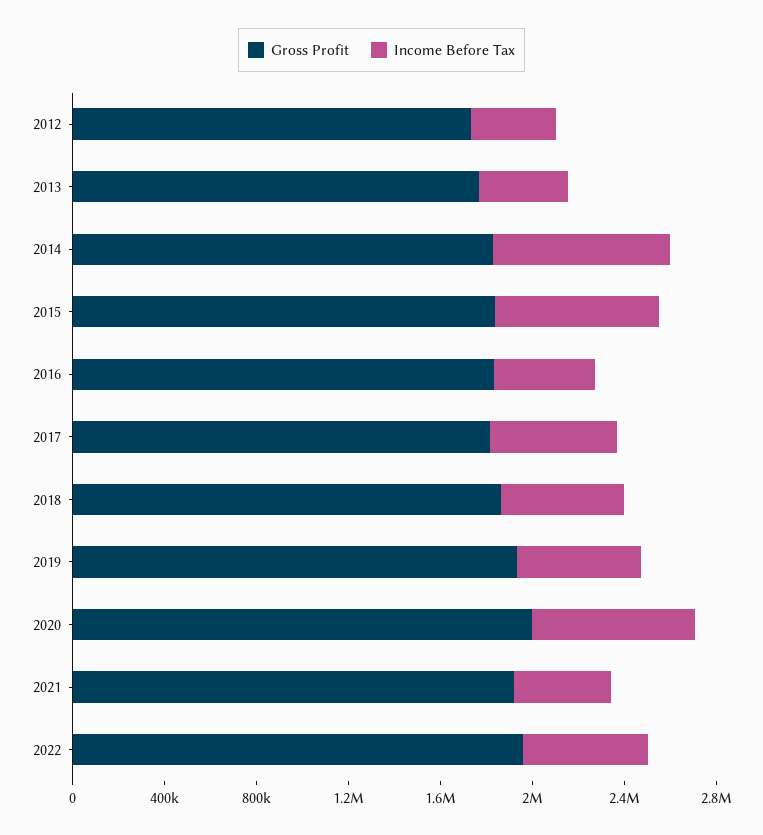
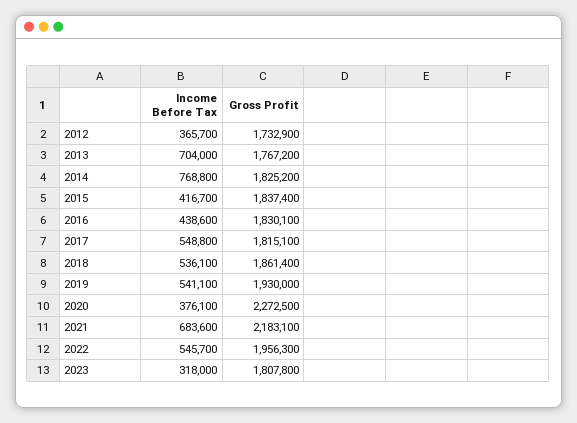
Income Before Tax, 2013: 400000 -> 704000
Income Before Tax, 2015: 700000 -> 416700
Gross Profit, 2020: 2000000 -> 2272500
Income Before Tax, 2020: 700000 -> 376100
Gross Profit, 2021: 1900000 -> 2183100
Income Before Tax, 2021: 400000 -> 683600
Income Before Tax, 2023: none -> 318000
Gross Profit, 2023: none -> 1807800

